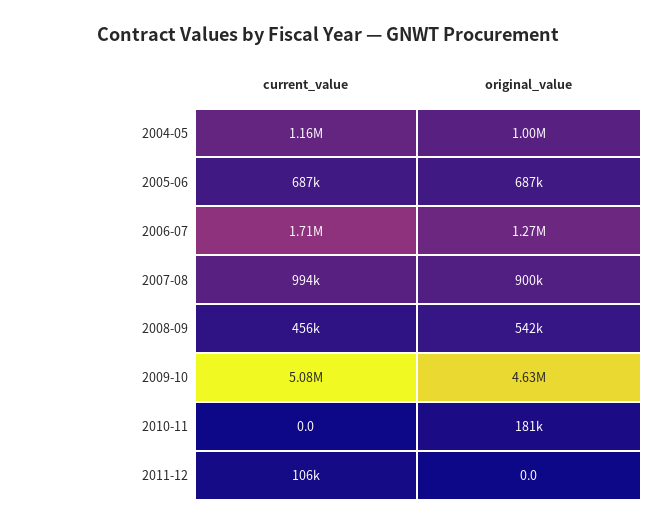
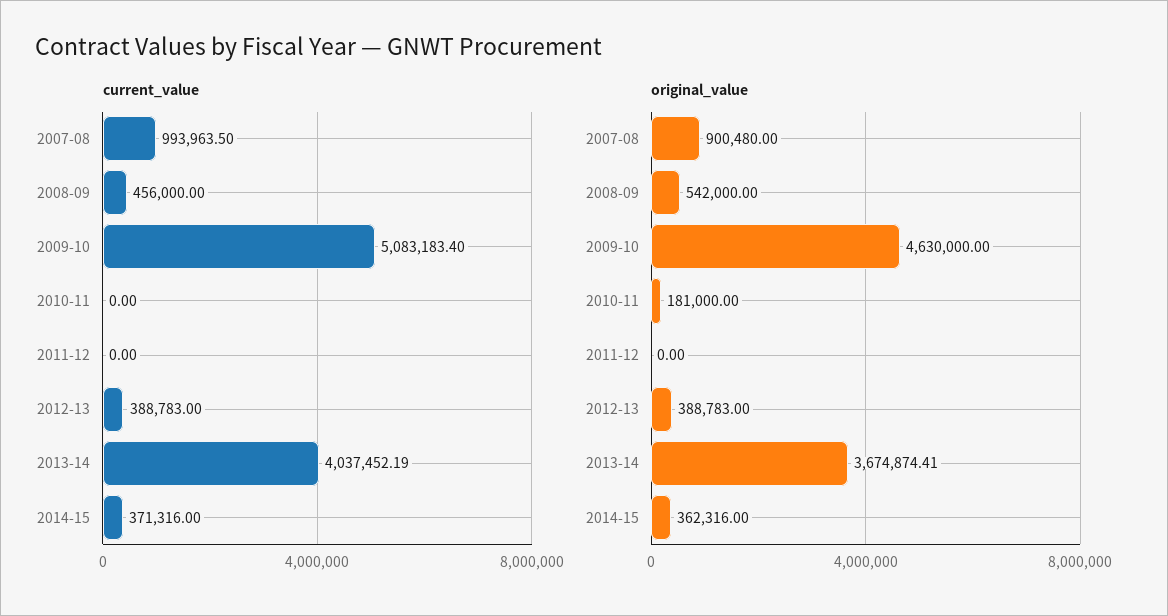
current_value, 2004-05: 1160000 -> none
original_value, 2004-05: 1000000 -> none
current_value, 2005-06: 687000 -> none
original_value, 2005-06: 687000 -> none
current_value, 2006-07: 1710000 -> none
original_value, 2006-07: 1270000 -> none
current_value, 2011-12: 106000 -> 0
current_value, 2012-13: none -> 388783
current_value, 2013-14: none -> 4037452.19
current_value, 2014-15: none -> 371316
original_value, 2012-13: none -> 388783
original_value, 2013-14: none -> 3674874.41
original_value, 2014-15: none -> 362316

